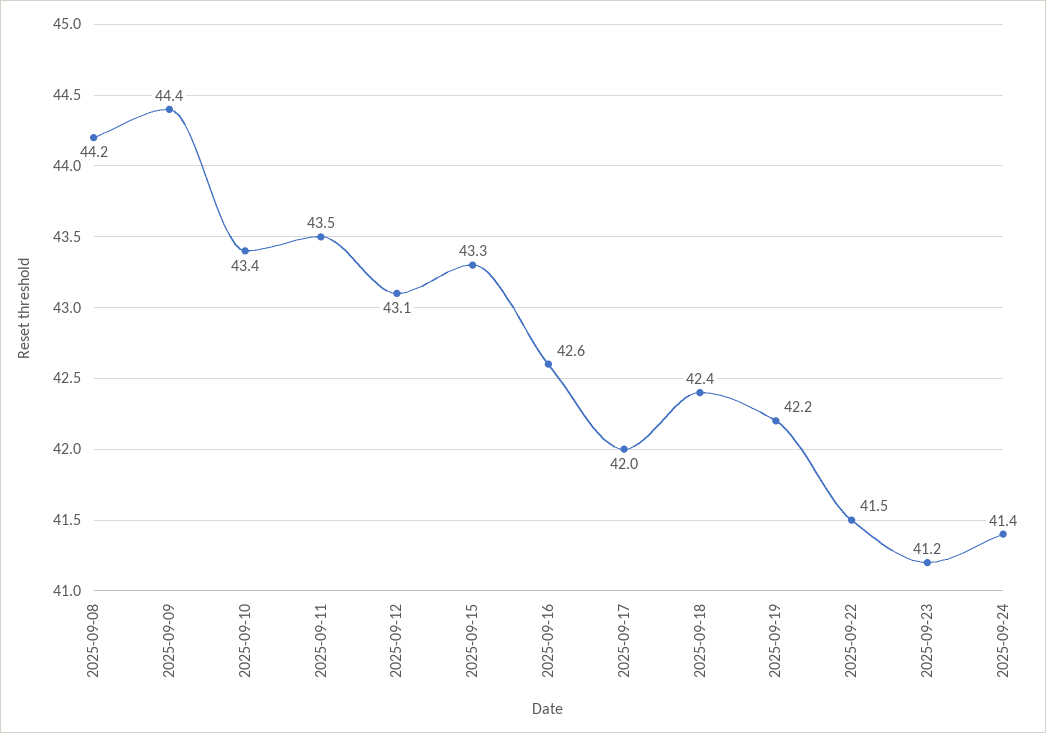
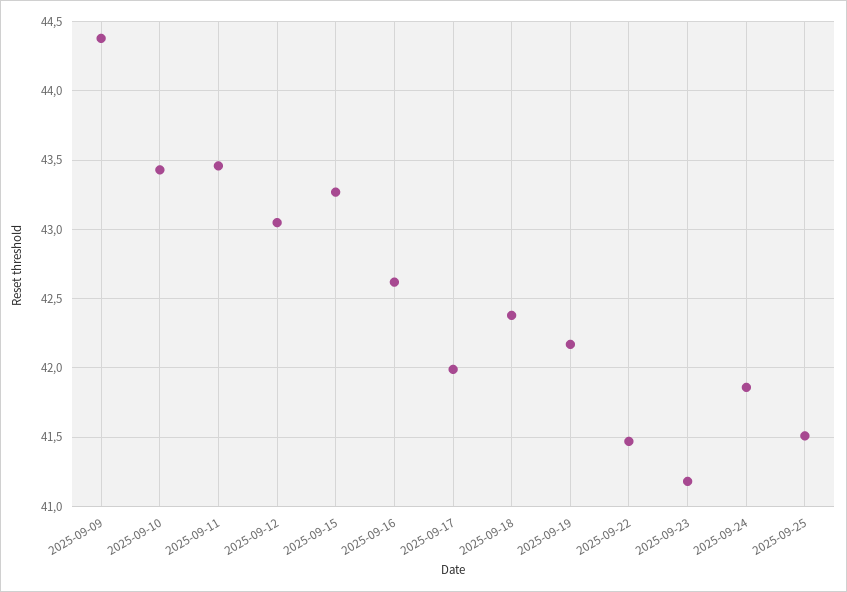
2025-09-08: 44.2 -> none
2025-09-24: 41.4 -> 41.85
2025-09-25: none -> 41.5

